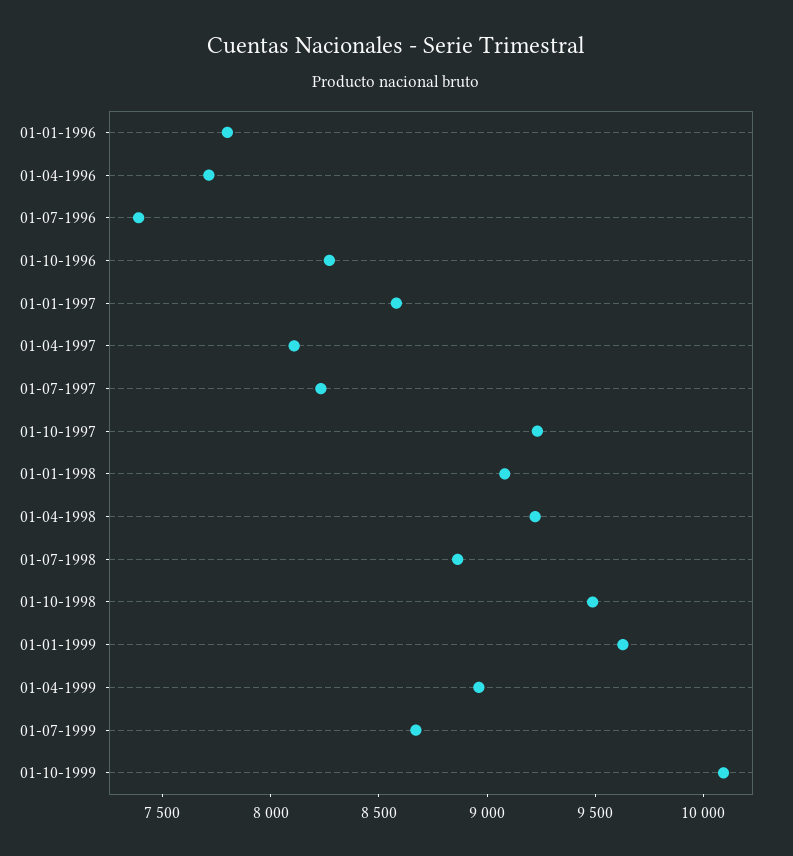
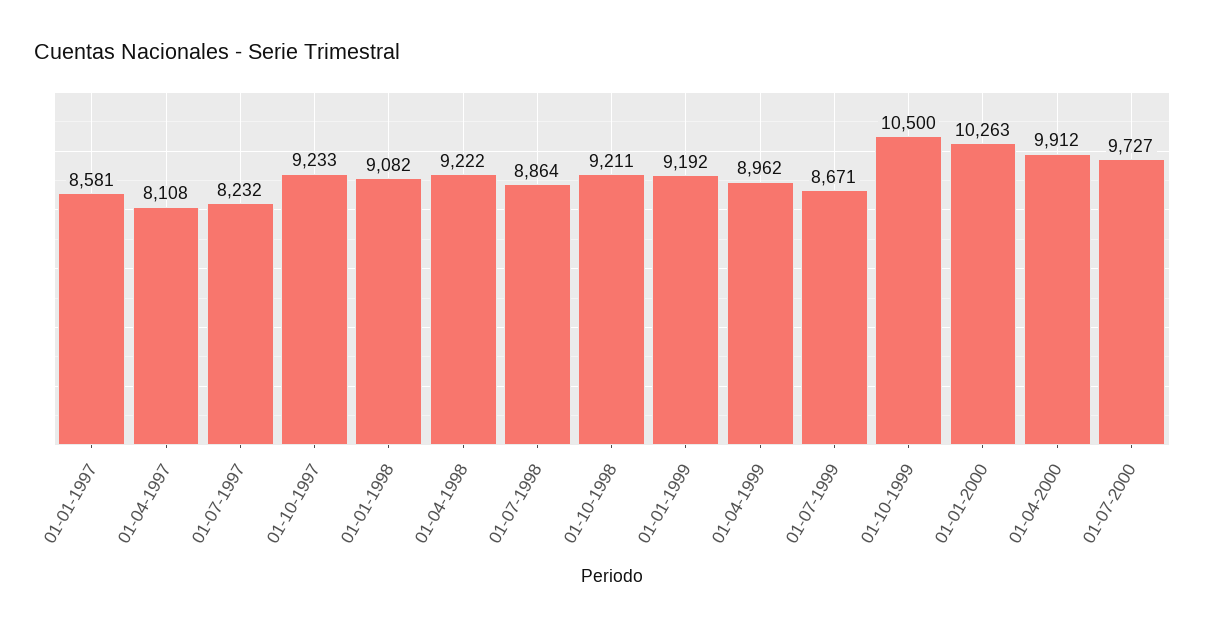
01-01-1996: 7800 -> none
01-04-1996: 7700 -> none
01-07-1996: 7400 -> none
01-10-1996: 8300 -> none
01-10-1998: 9500 -> 9211
01-01-1999: 9600 -> 9192
01-10-1999: 10100 -> 10500
01-01-2000: none -> 10263
01-04-2000: none -> 9912
01-07-2000: none -> 9727

